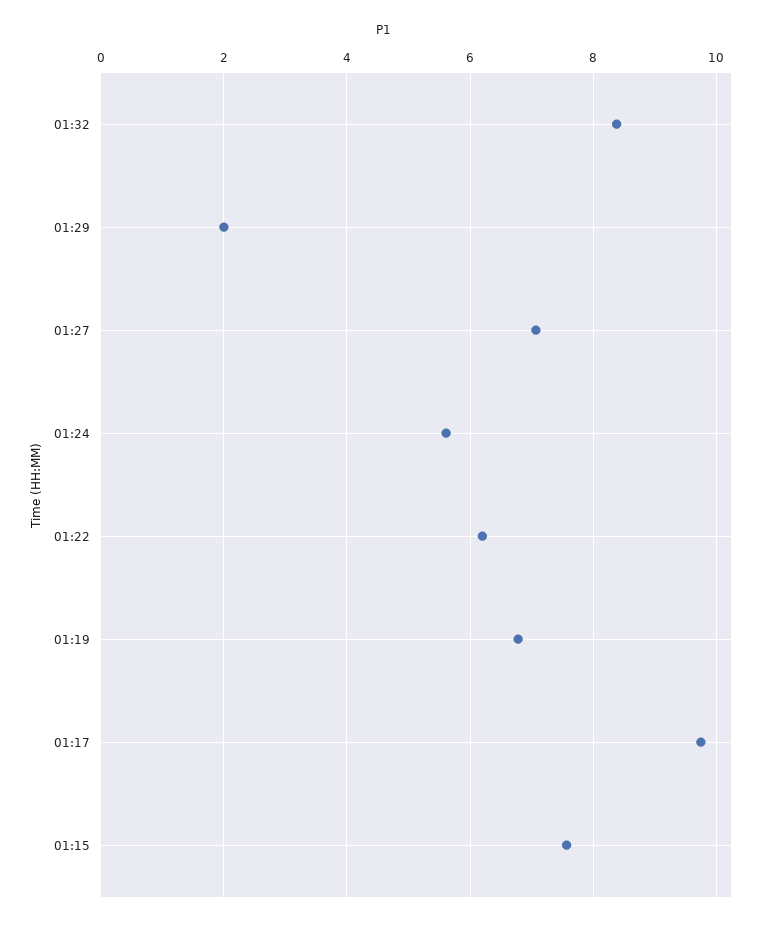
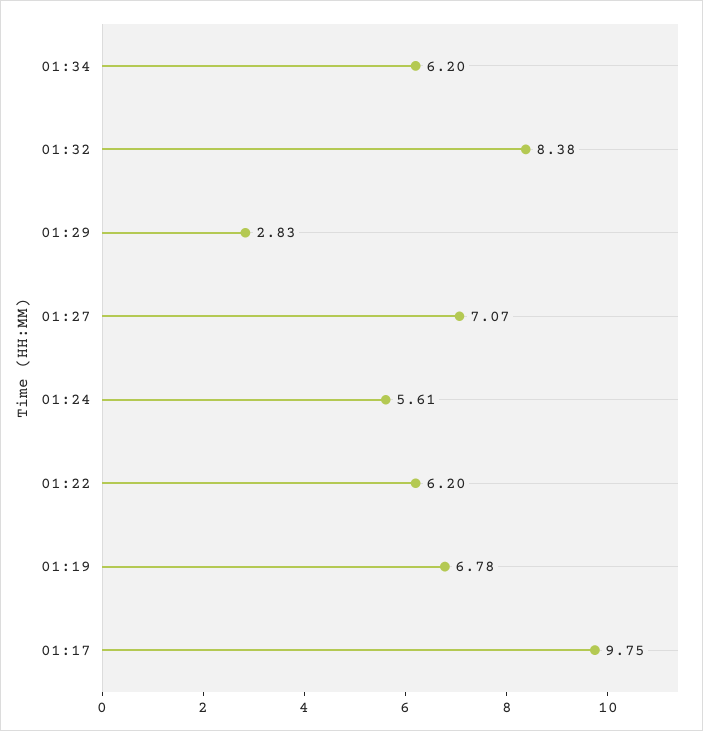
01:29: 2 -> 2.83
01:15: 7.6 -> none
01:34: none -> 6.2

